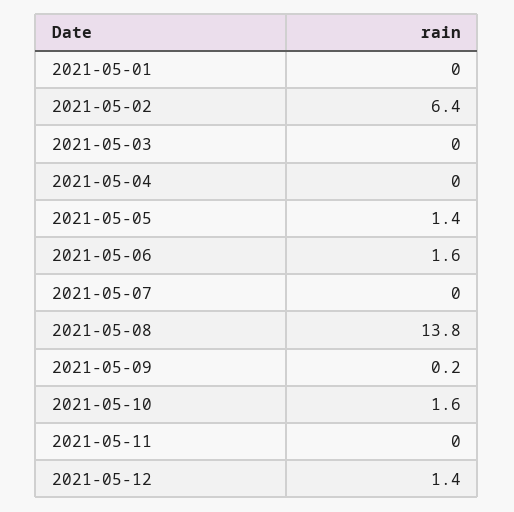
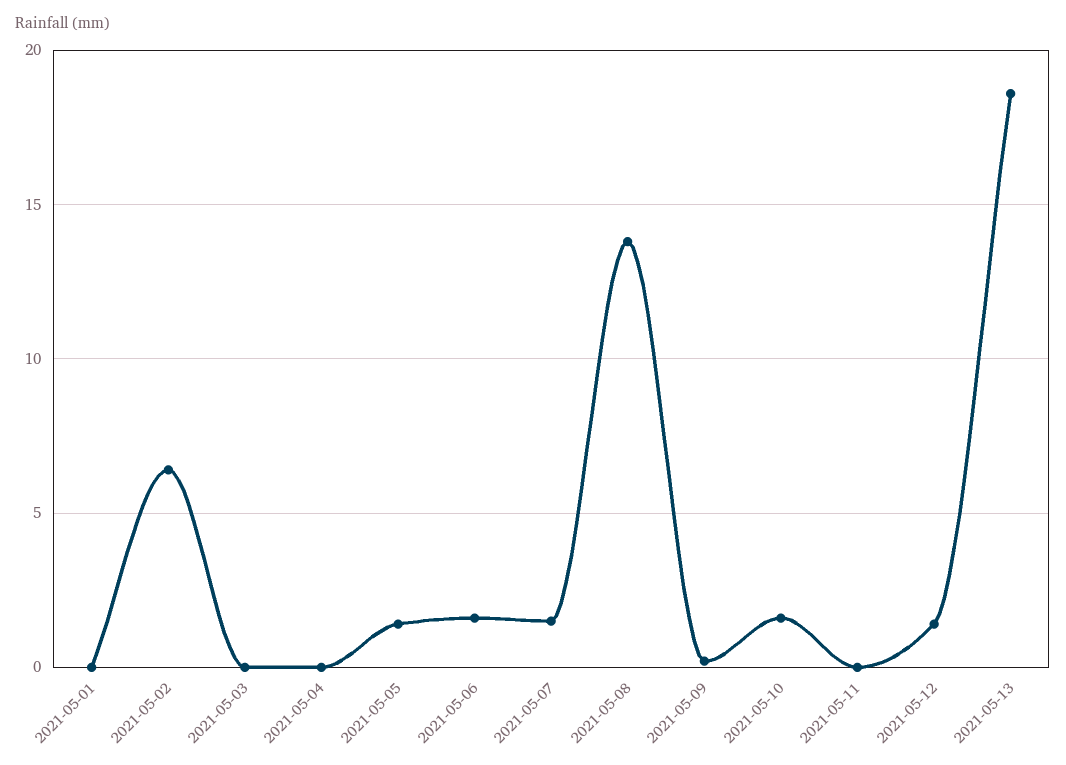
2021-05-07: 0 -> 1.5
2021-05-13: none -> 18.5

